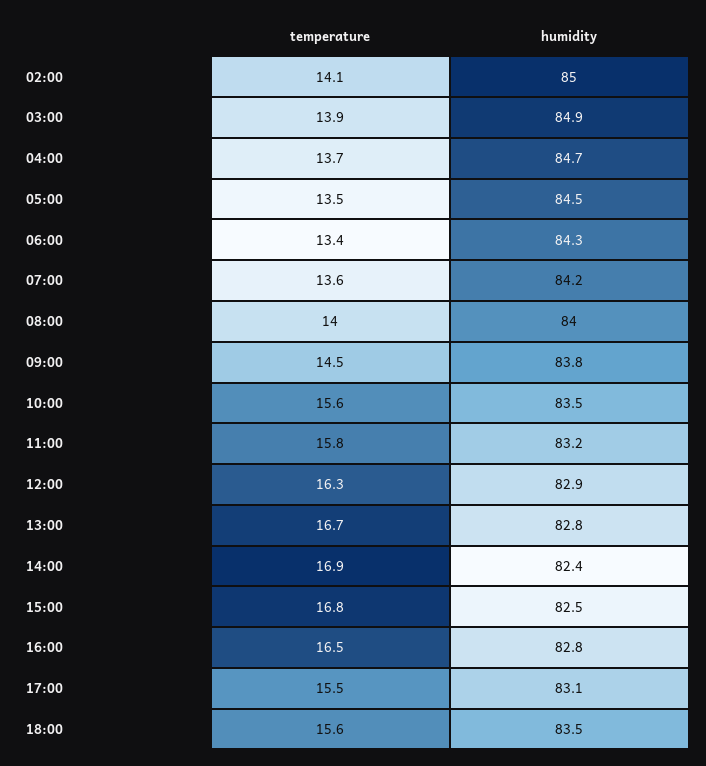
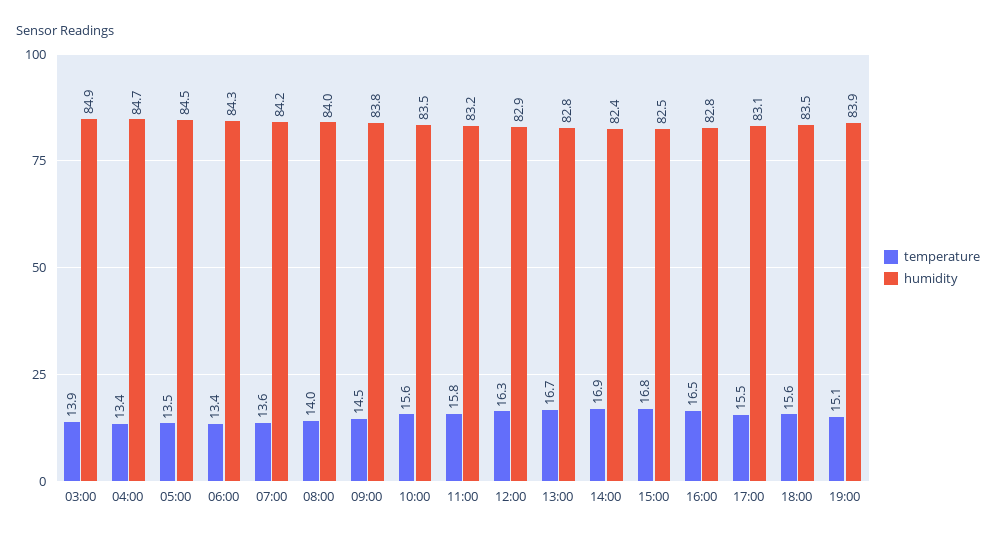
temperature, 02:00: 14.1 -> none
humidity, 02:00: 85 -> none
temperature, 04:00: 13.7 -> 13.4
temperature, 19:00: none -> 15.1
humidity, 19:00: none -> 83.9

